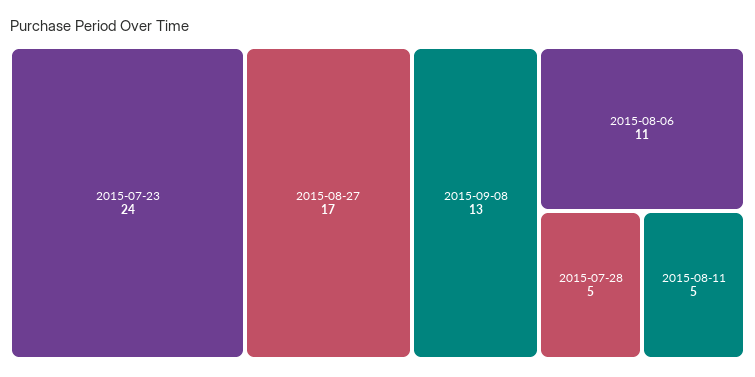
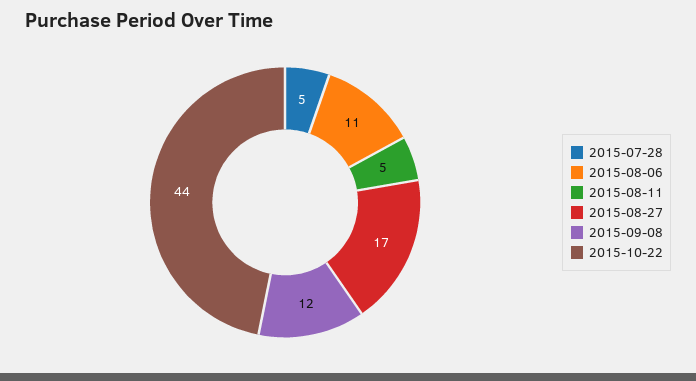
2015-07-23: 24 -> none
2015-09-08: 13 -> 12
2015-10-22: none -> 44

